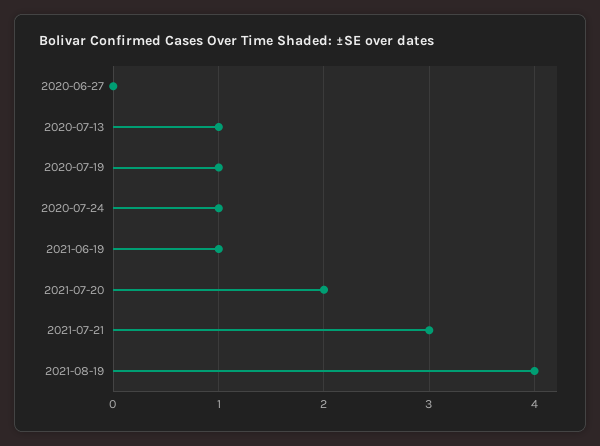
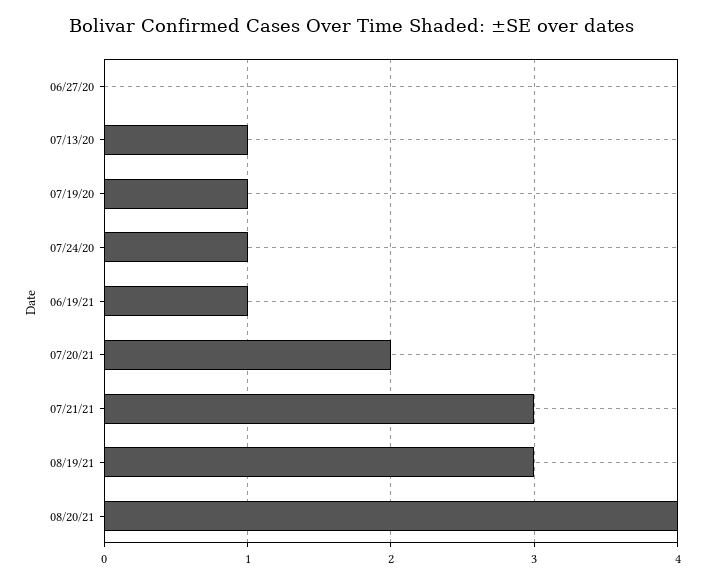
2021-08-19: 4 -> 3
08/20/21: none -> 4

